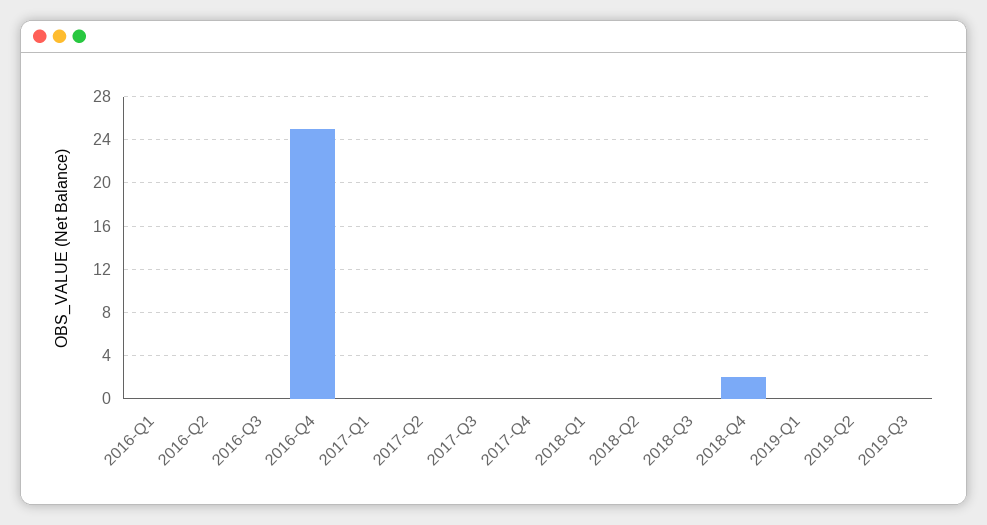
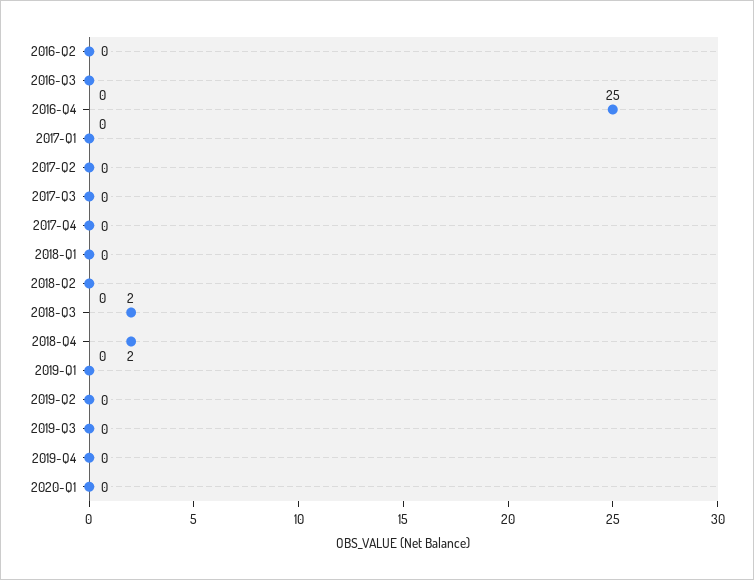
2016-Q1: 0 -> none
2018-Q3: 0 -> 2
2019-Q4: none -> 0
2020-Q1: none -> 0

